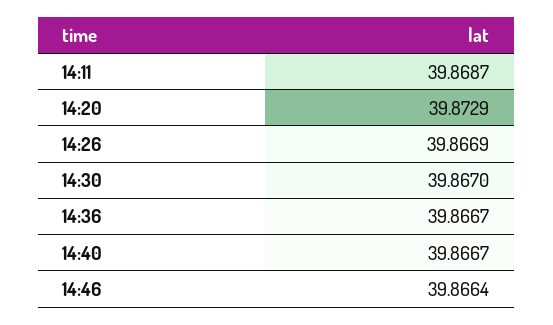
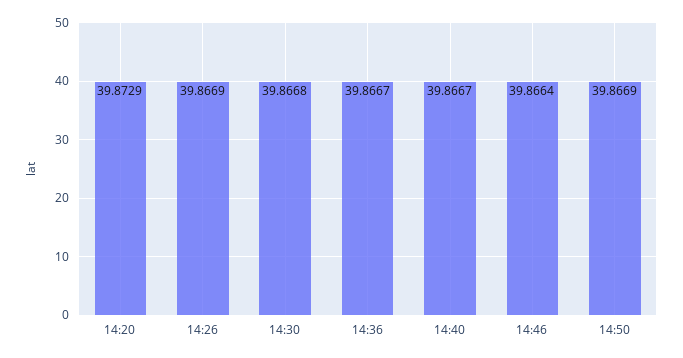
14:11: 39.8687 -> none
14:30: 39.867 -> 39.8668
14:50: none -> 39.8669

